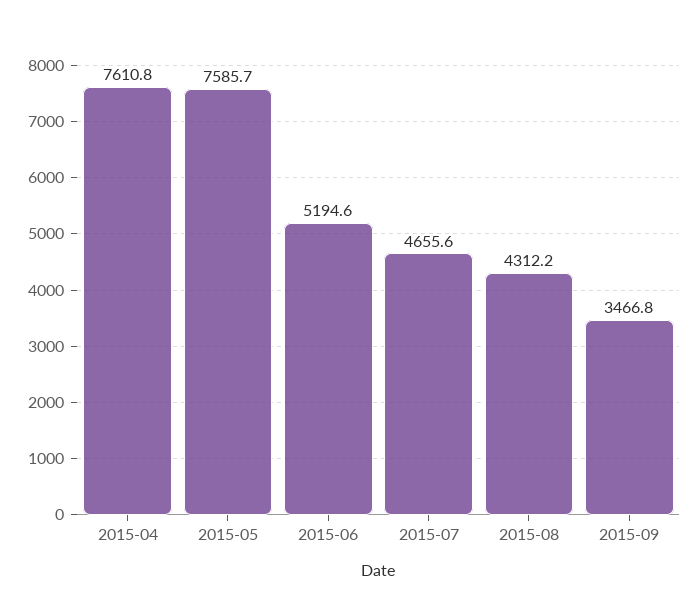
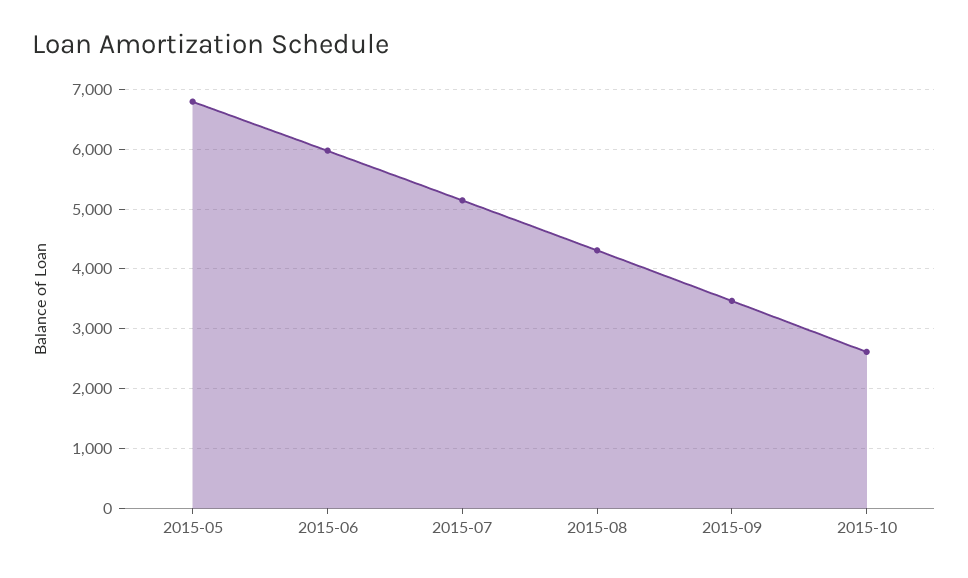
2015-04: 7610.8 -> none
2015-05: 7585.7 -> 6800
2015-06: 5194.6 -> 6000
2015-07: 4655.6 -> 5200
2015-10: none -> 2600

